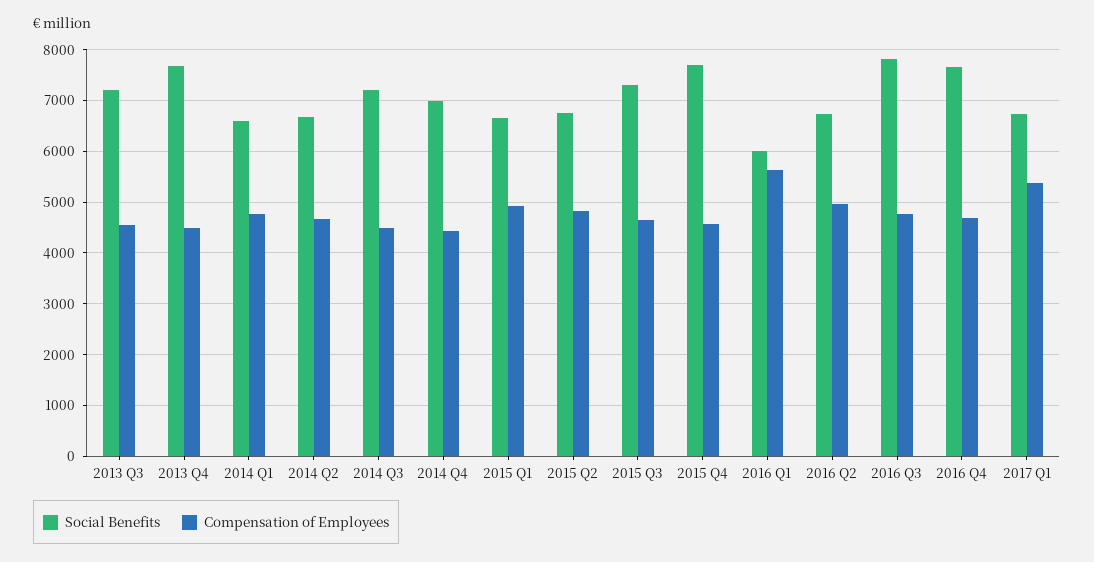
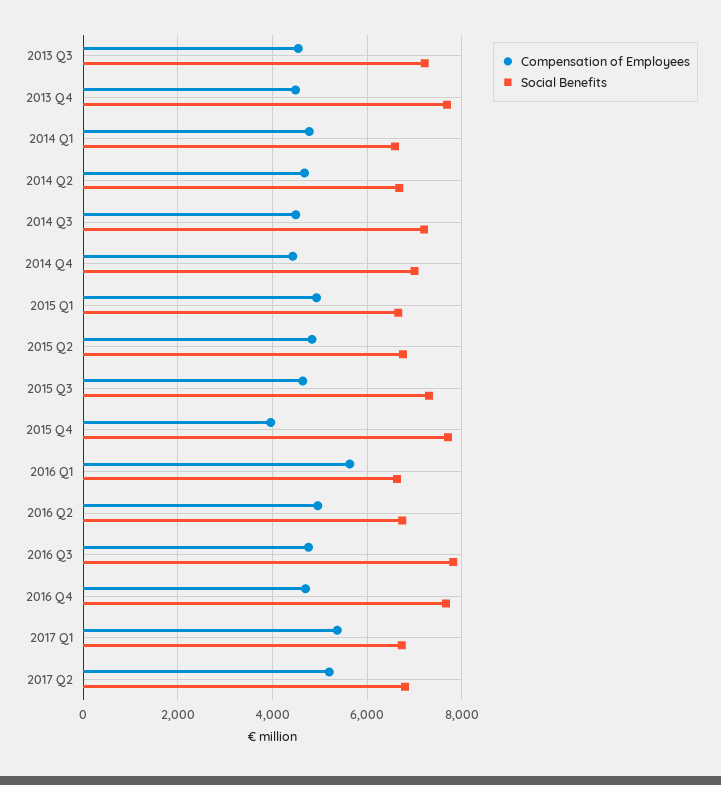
Compensation of Employees, 2015 Q4: 4600 -> 4000
Social Benefits, 2016 Q1: 6000 -> 6600
Compensation of Employees, 2017 Q2: none -> 5200
Social Benefits, 2017 Q2: none -> 6800

